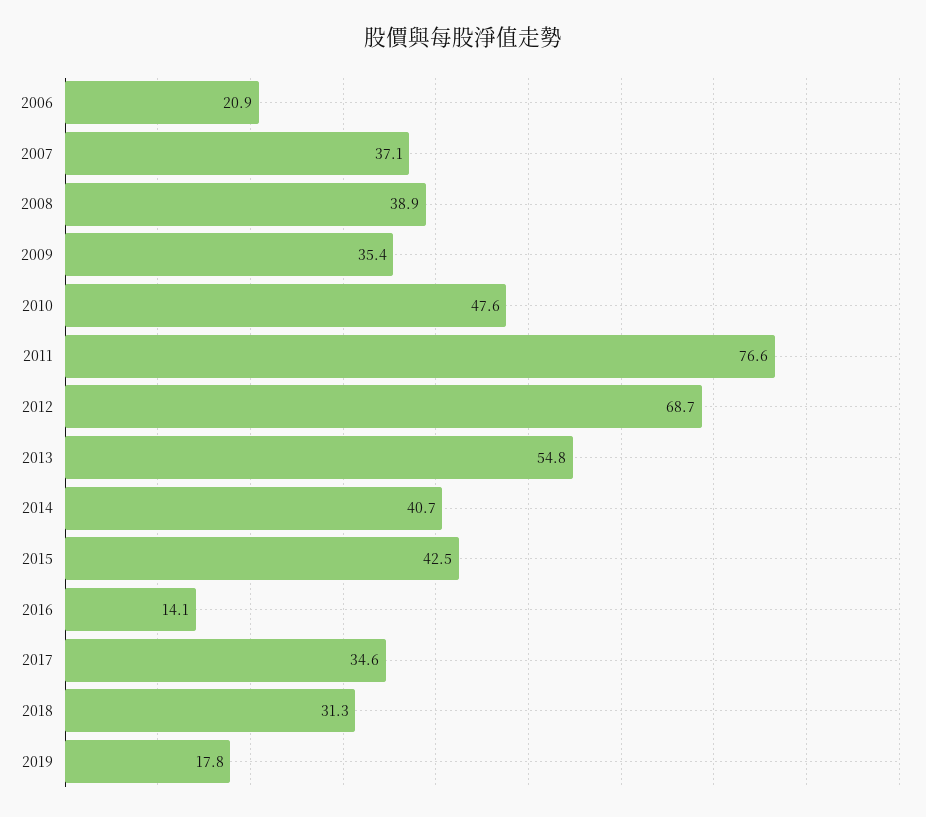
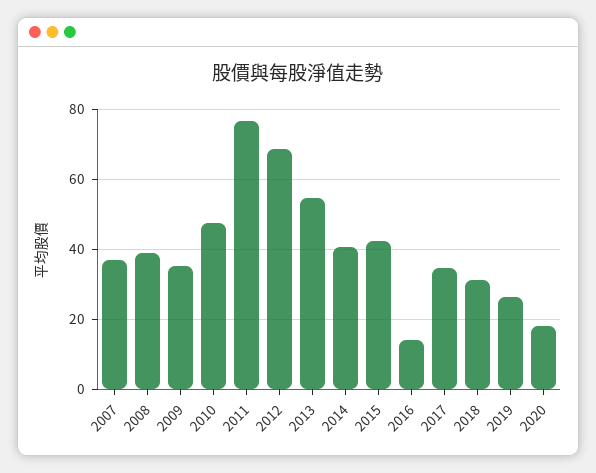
2006: 20.9 -> none
2019: 17.8 -> 26
2020: none -> 18

